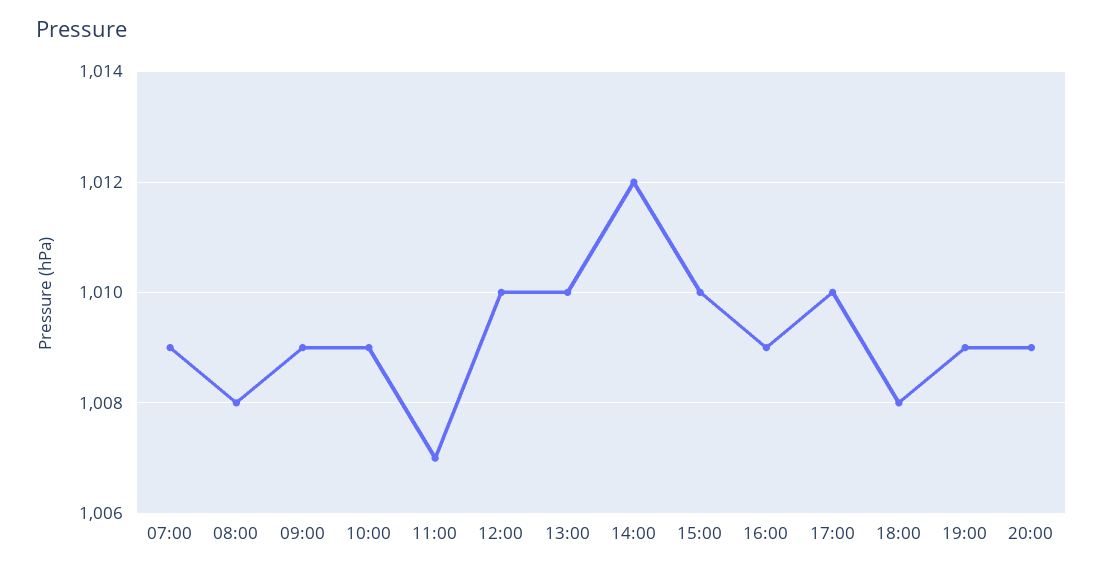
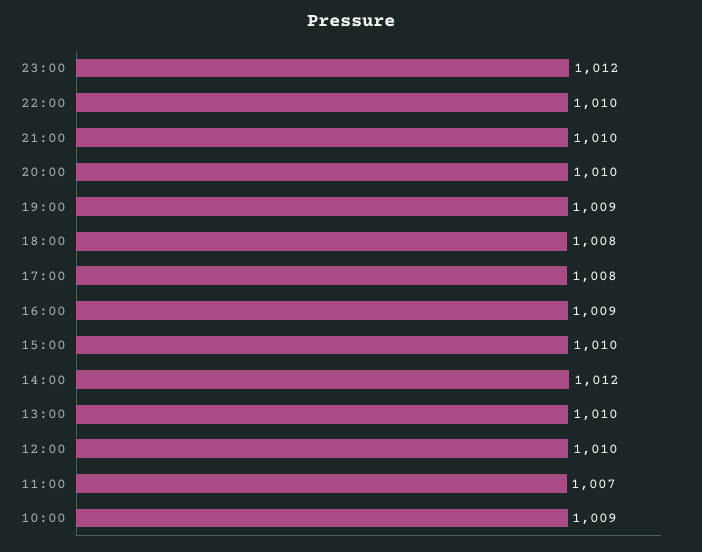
07:00: 1009 -> none
08:00: 1008 -> none
09:00: 1009 -> none
17:00: 1010 -> 1008
20:00: 1009 -> 1010
23:00: none -> 1012
22:00: none -> 1010
21:00: none -> 1010

